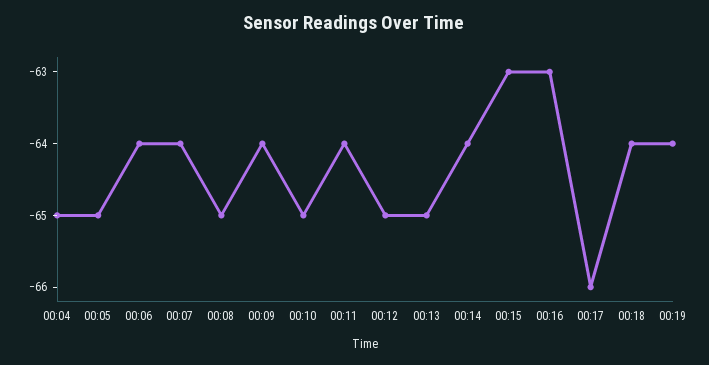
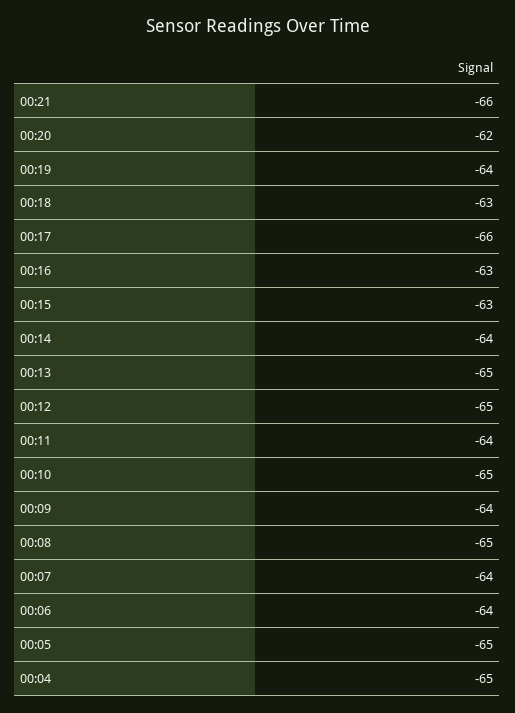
00:18: -64 -> -63
00:21: none -> -66
00:20: none -> -62

